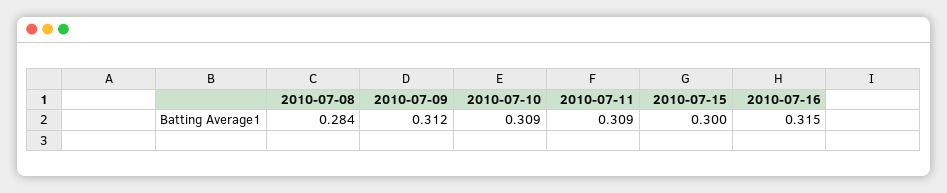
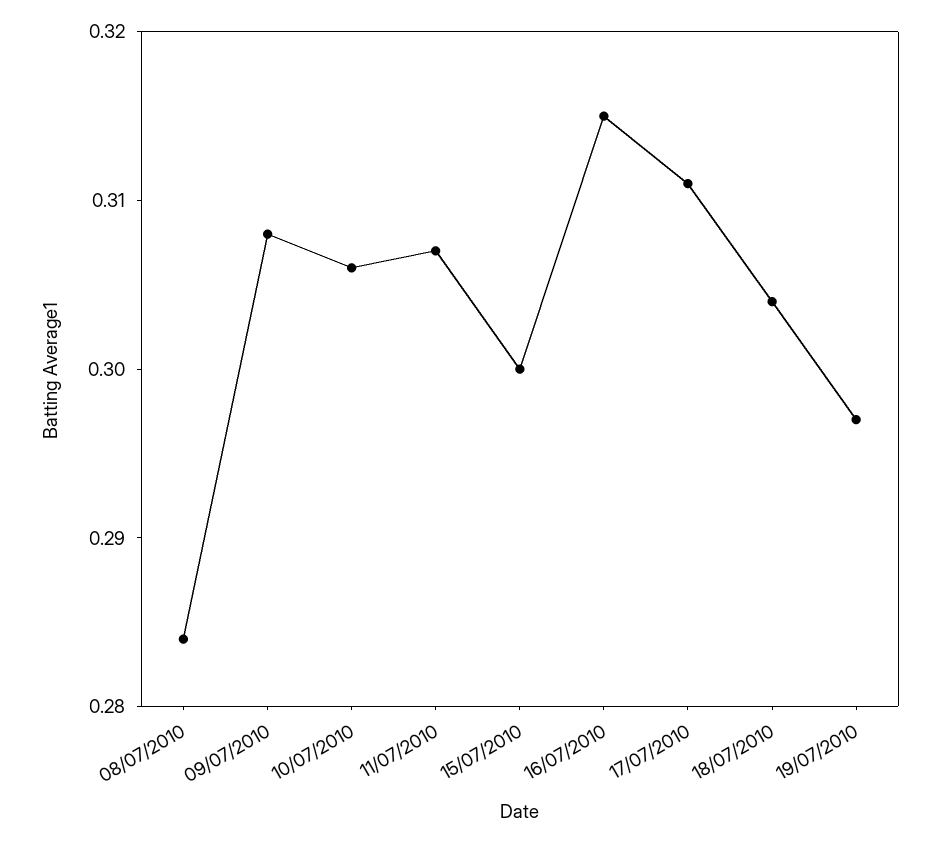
2010-07-09: 0.312 -> 0.308
2010-07-10: 0.309 -> 0.306
2010-07-11: 0.309 -> 0.307
17/07/2010: none -> 0.311
18/07/2010: none -> 0.304
19/07/2010: none -> 0.297

